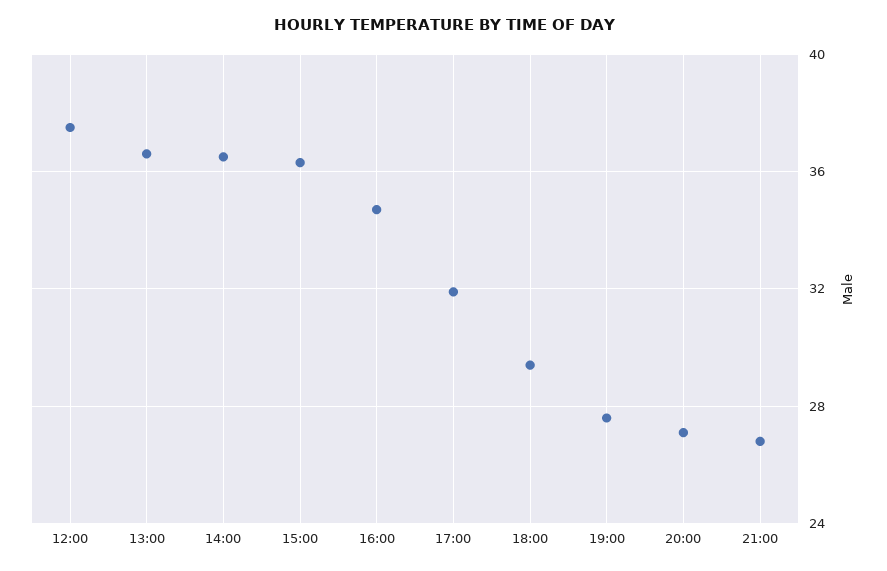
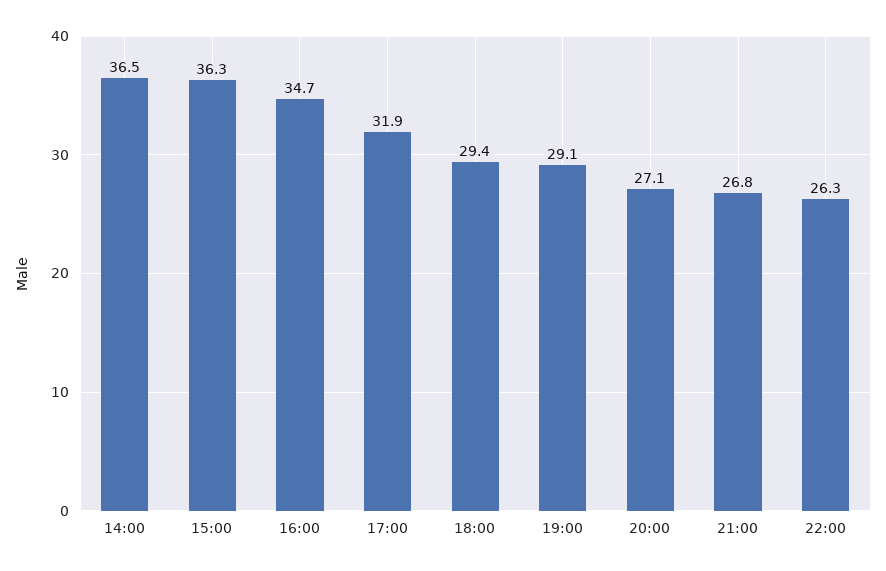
12:00: 37.5 -> none
13:00: 36.5 -> none
19:00: 27.5 -> 29.1
22:00: none -> 26.3

